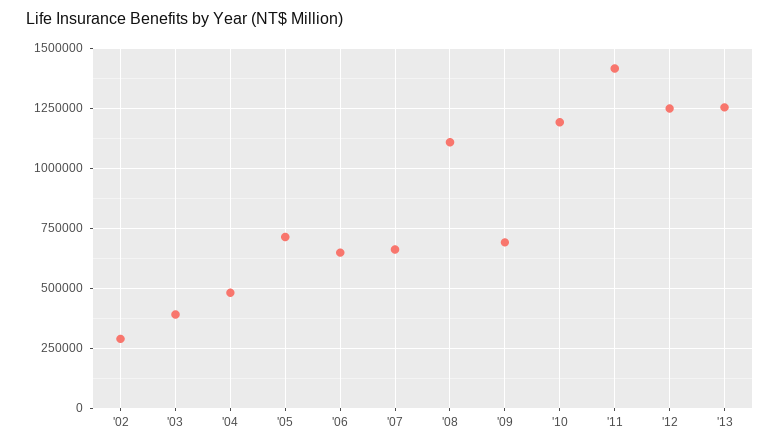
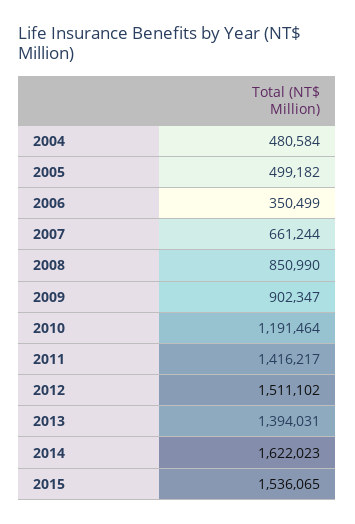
'02: 300000 -> none
'03: 400000 -> none
'05: 700000 -> 499182
'06: 650000 -> 350499
'08: 1100000 -> 850990
'09: 700000 -> 902347
'12: 1250000 -> 1511102
'13: 1250000 -> 1394031
2014: none -> 1622023
2015: none -> 1536065

